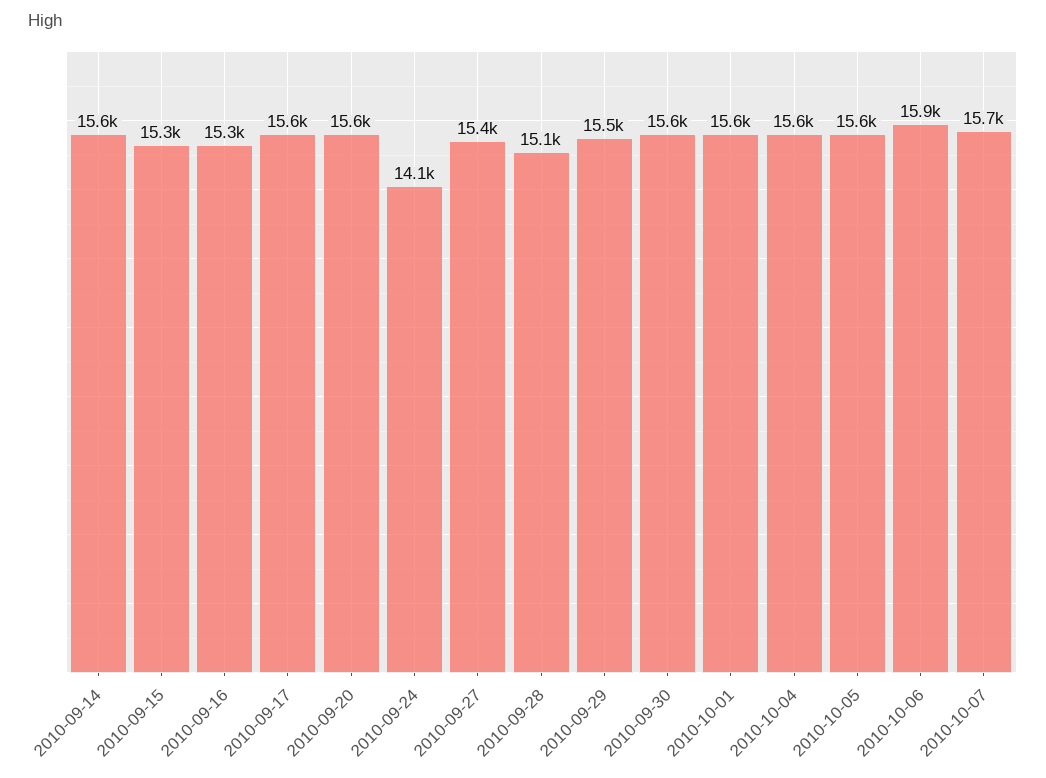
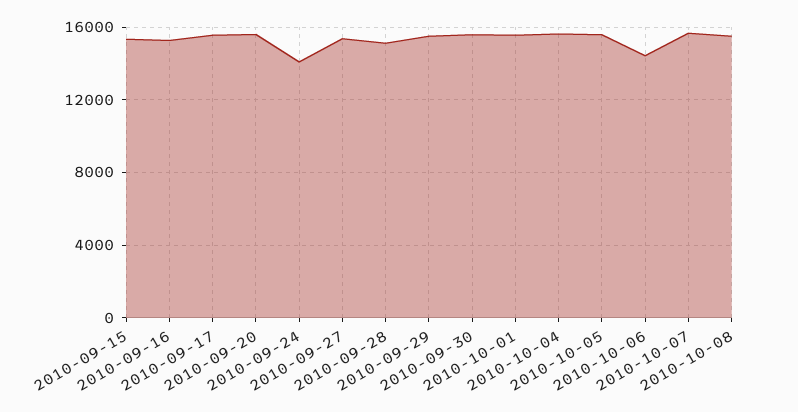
2010-09-14: 15600 -> none
2010-10-06: 15900 -> 14500
2010-10-08: none -> 15500

